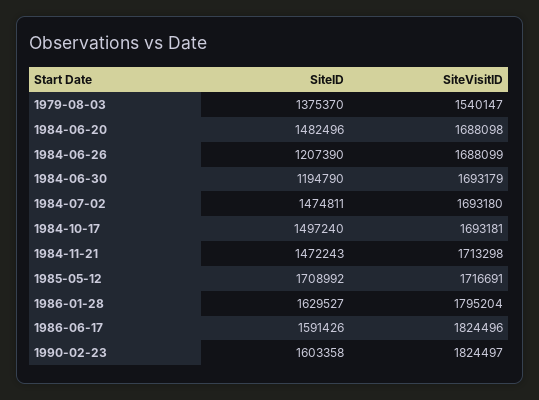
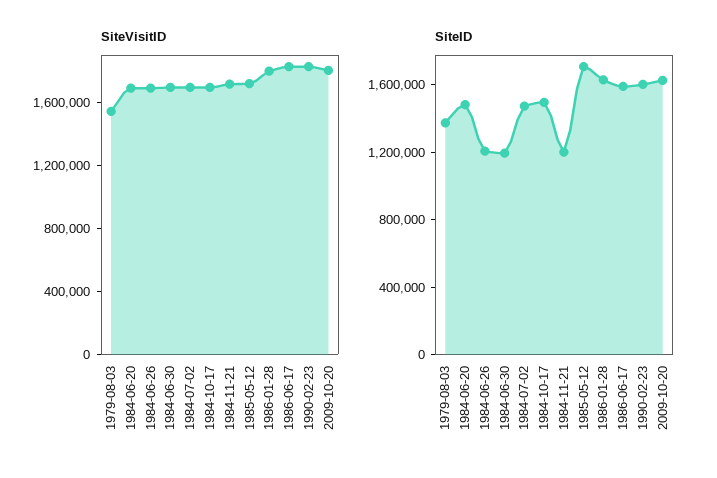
SiteID, 1984-11-21: 1472243 -> 1200000
SiteVisitID, 2009-10-20: none -> 1800000
SiteID, 2009-10-20: none -> 1600000

